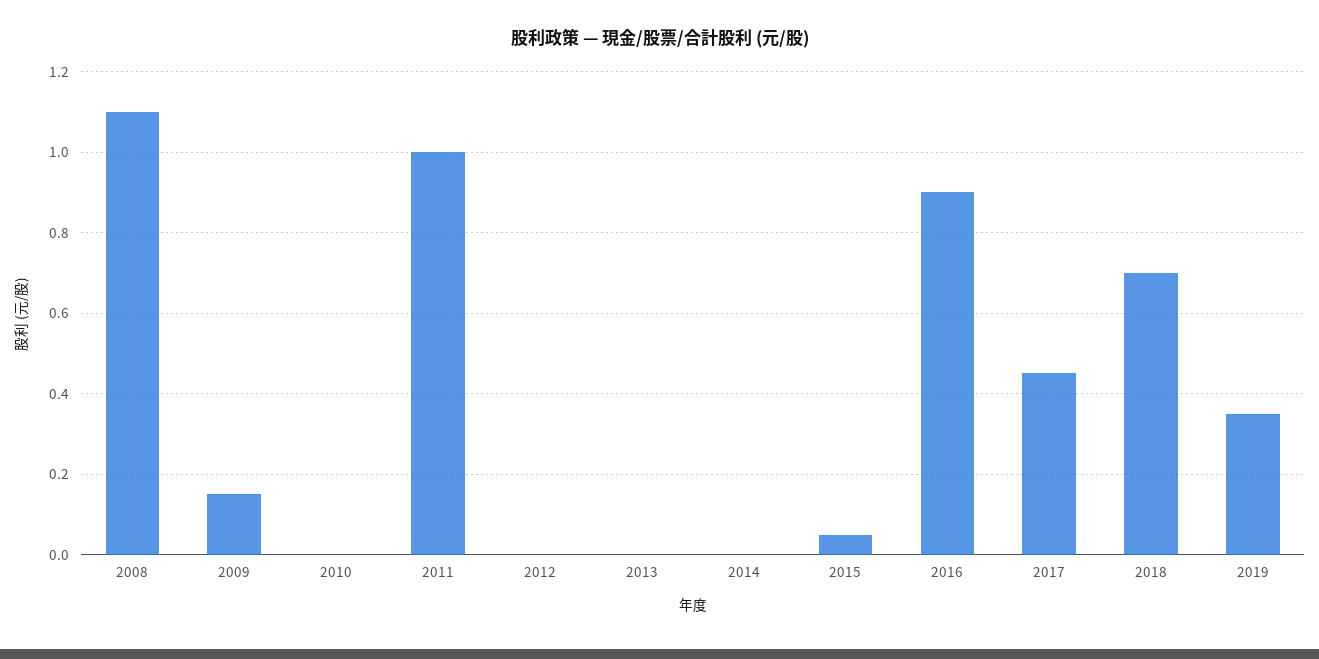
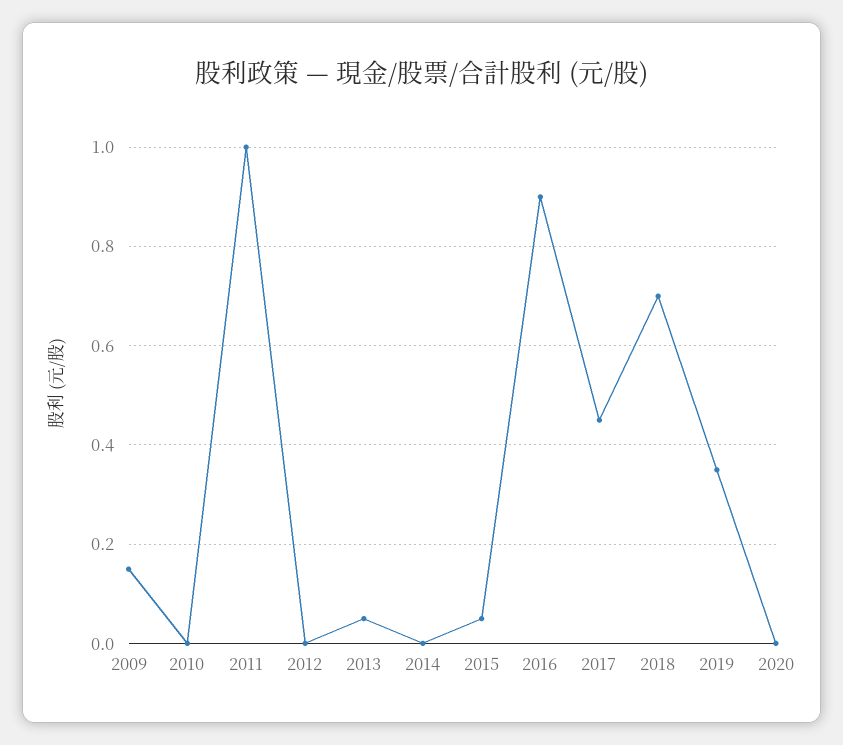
2008: 1.1 -> none
2013: 0 -> 0.05
2020: none -> 0

